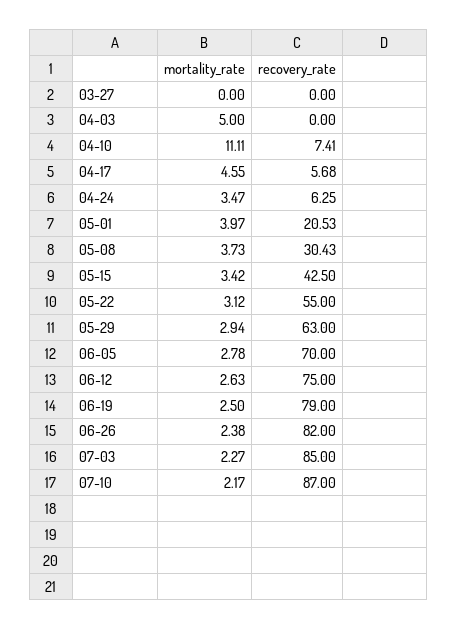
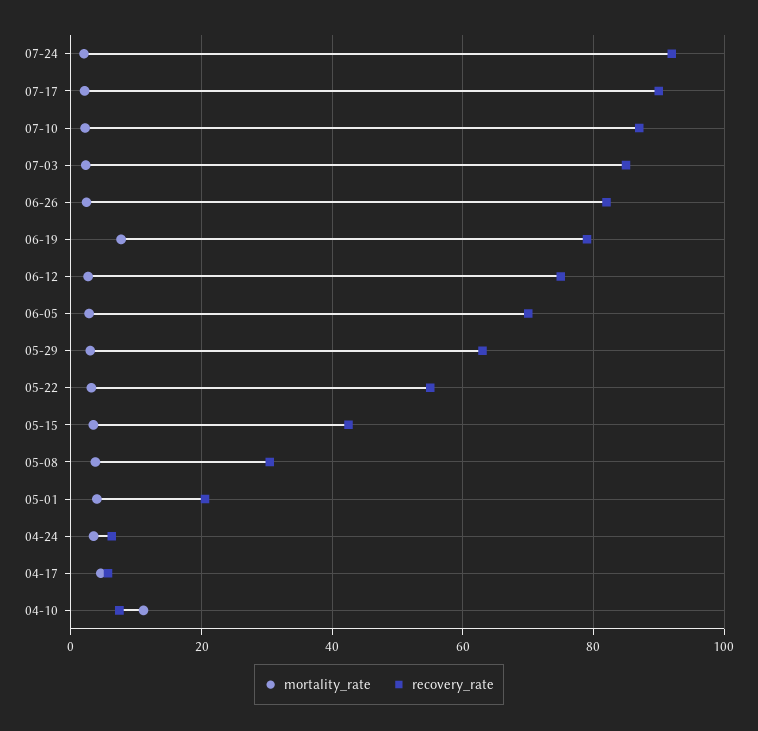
mortality_rate, 03-27: 0 -> none
recovery_rate, 03-27: 0 -> none
mortality_rate, 04-03: 5 -> none
recovery_rate, 04-03: 0 -> none
mortality_rate, 06-19: 2.5 -> 8
mortality_rate, 07-24: none -> 2
recovery_rate, 07-24: none -> 92
mortality_rate, 07-17: none -> 2
recovery_rate, 07-17: none -> 90

